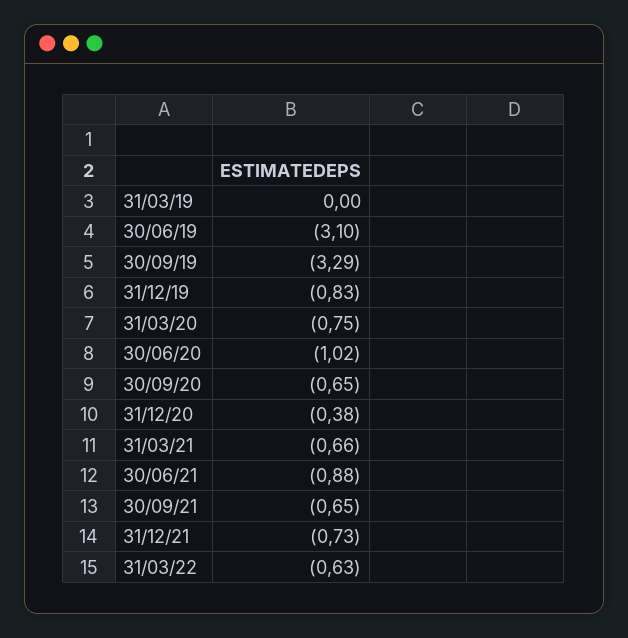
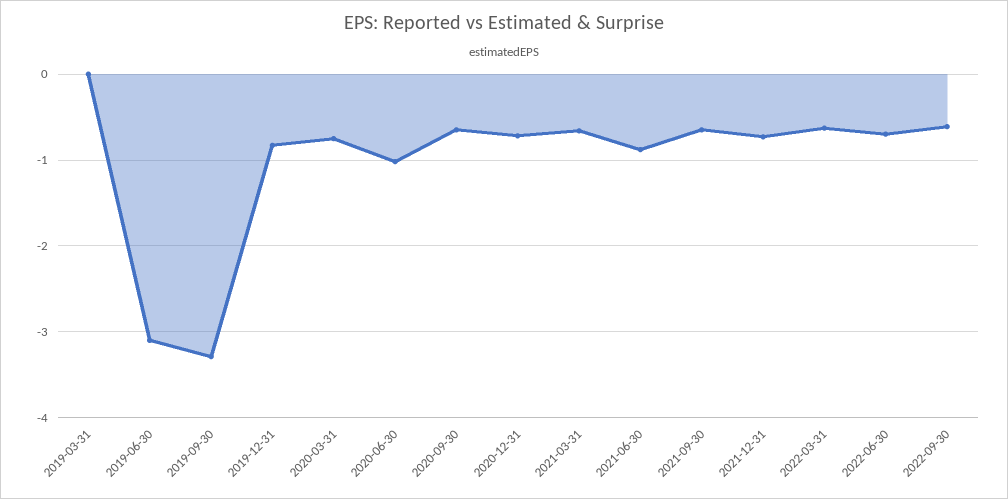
31/12/20: -0.38 -> -0.7
2022-06-30: none -> -0.7
2022-09-30: none -> -0.6

